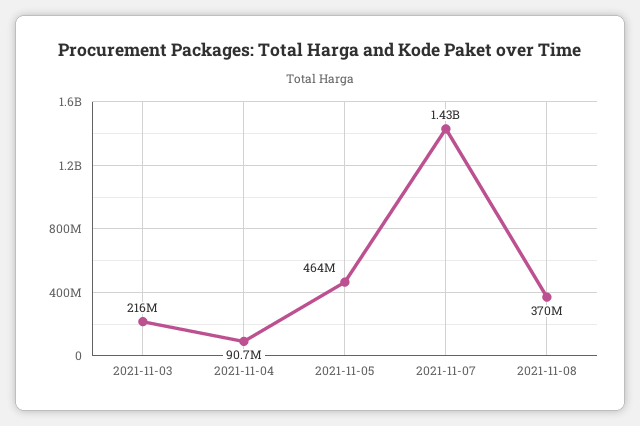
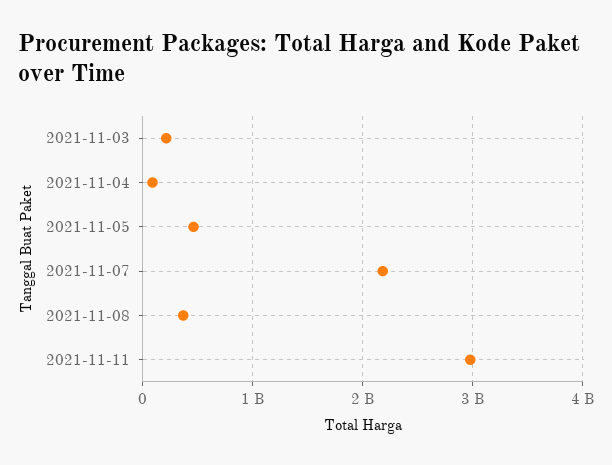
2021-11-07: 1430000000 -> 2200000000
2021-11-11: none -> 3000000000

